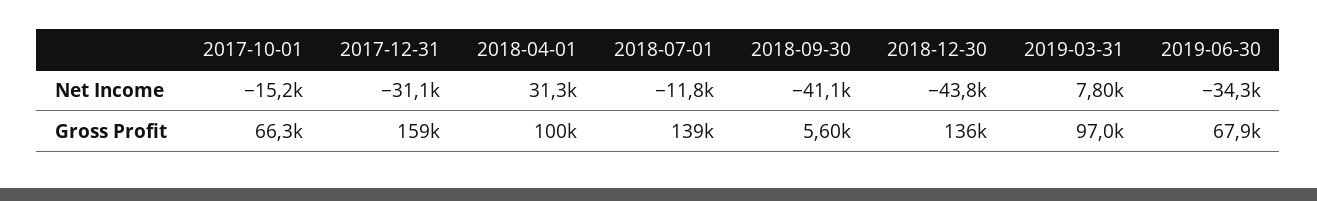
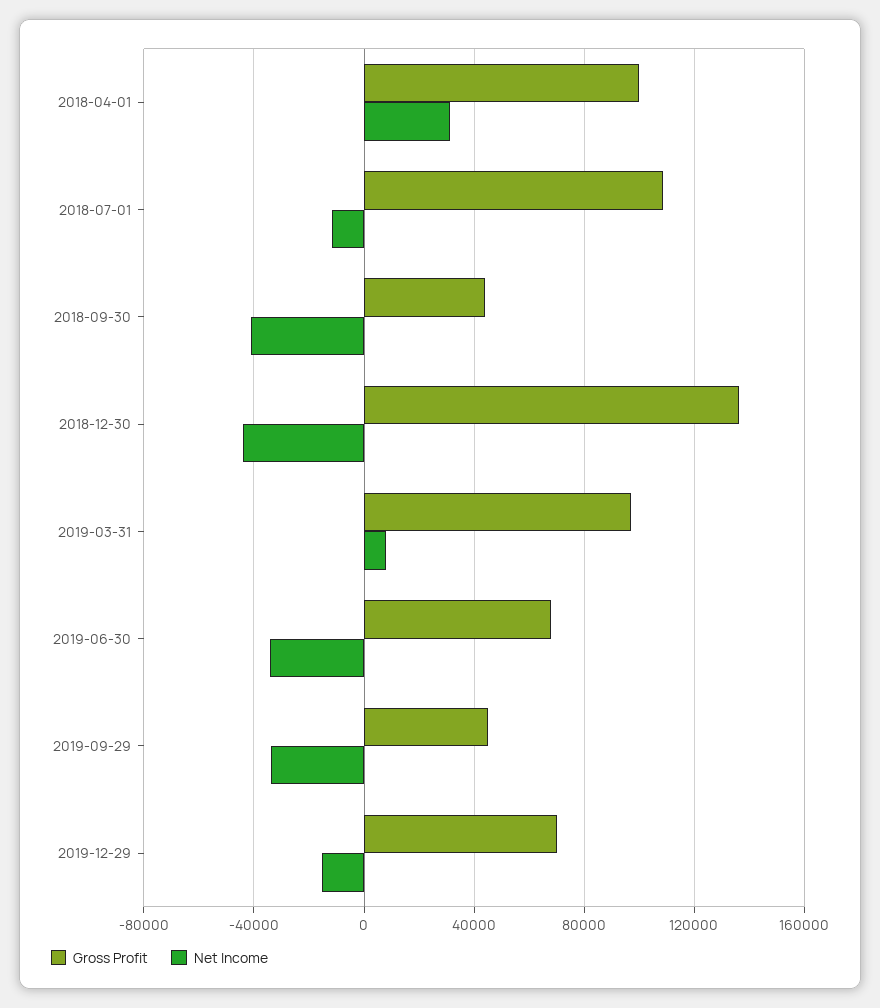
Net Income, 2017-10-01: -15200 -> none
Net Income, 2017-12-31: -31100 -> none
Gross Profit, 2017-10-01: 66300 -> none
Gross Profit, 2017-12-31: 159000 -> none
Gross Profit, 2018-07-01: 139000 -> 110000
Gross Profit, 2018-09-30: 5600 -> 45000
Gross Profit, 2019-09-29: none -> 45000
Net Income, 2019-09-29: none -> -35000
Gross Profit, 2019-12-29: none -> 70000
Net Income, 2019-12-29: none -> -15000

